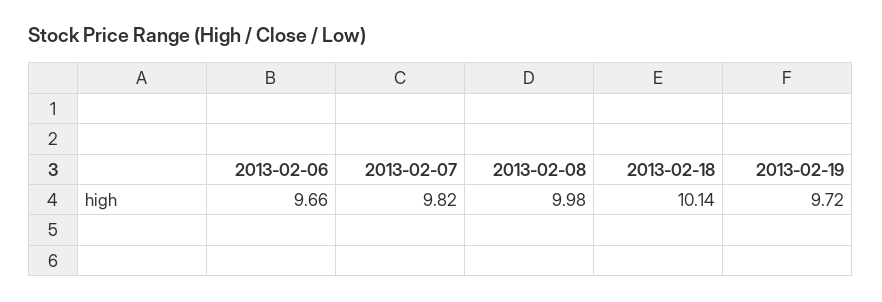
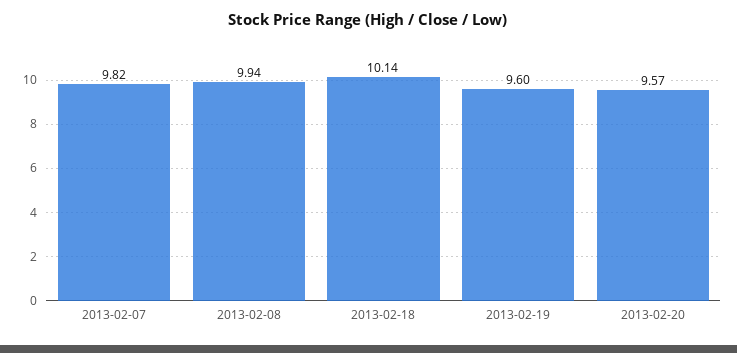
2013-02-06: 9.66 -> none
2013-02-08: 9.98 -> 9.94
2013-02-19: 9.72 -> 9.6
2013-02-20: none -> 9.57

